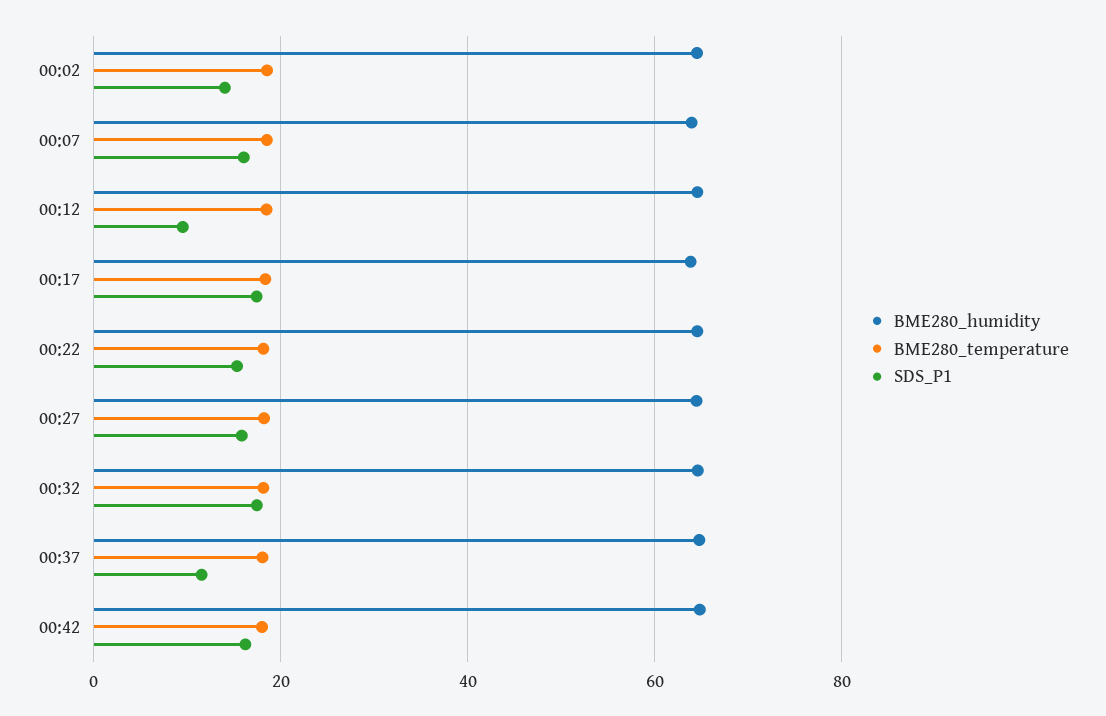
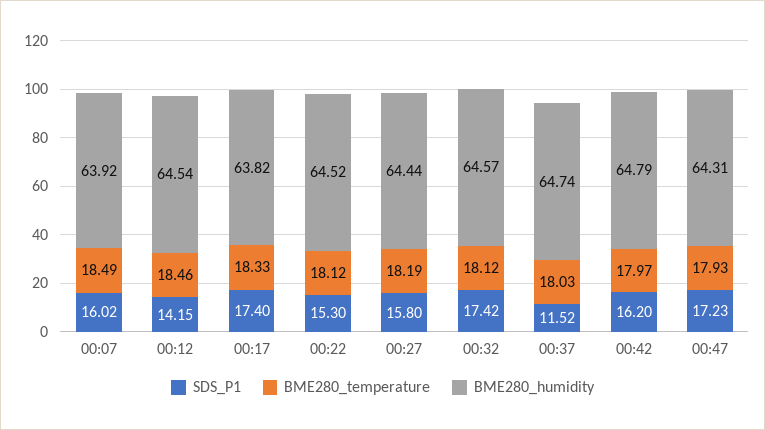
BME280_humidity, 00:02: 64 -> none
BME280_temperature, 00:02: 18 -> none
SDS_P1, 00:02: 14 -> none
SDS_P1, 00:12: 10 -> 14.15
SDS_P1, 00:47: none -> 17.23
BME280_temperature, 00:47: none -> 17.93
BME280_humidity, 00:47: none -> 64.31

